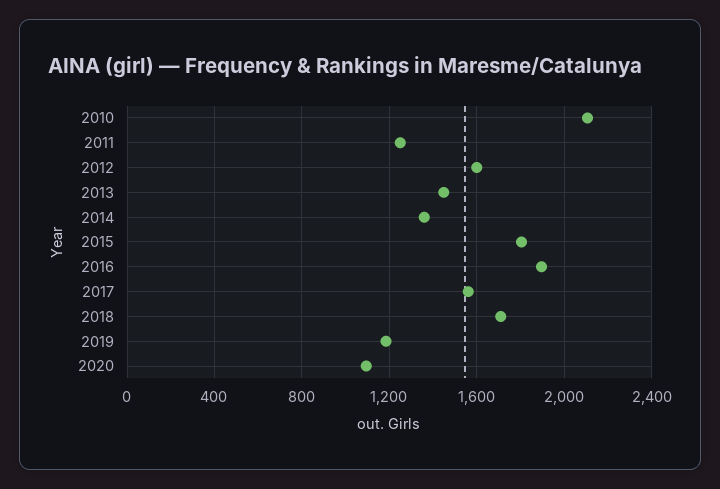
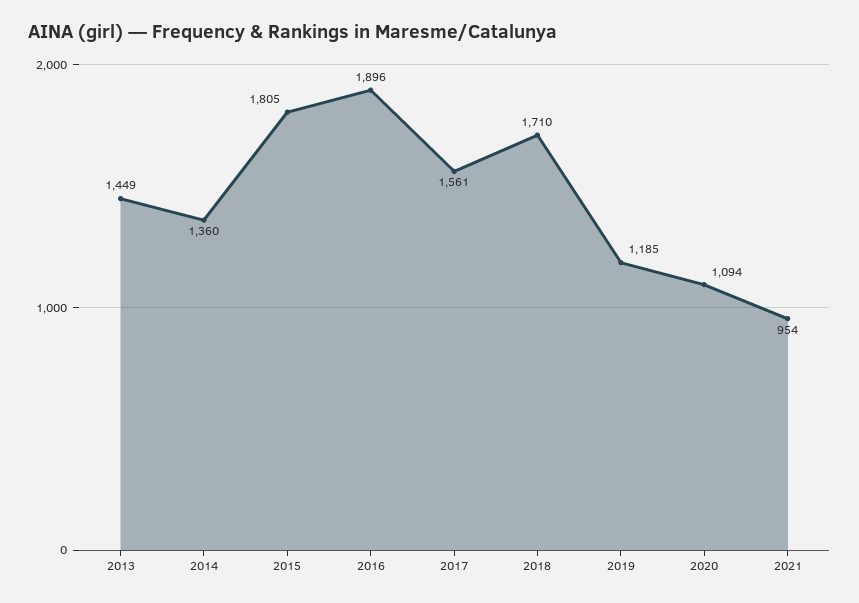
2010: 2100 -> none
2011: 1250 -> none
2012: 1600 -> none
2021: none -> 954

